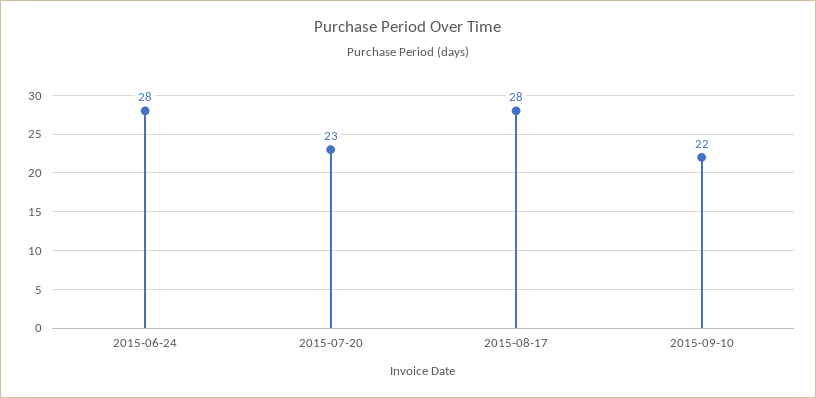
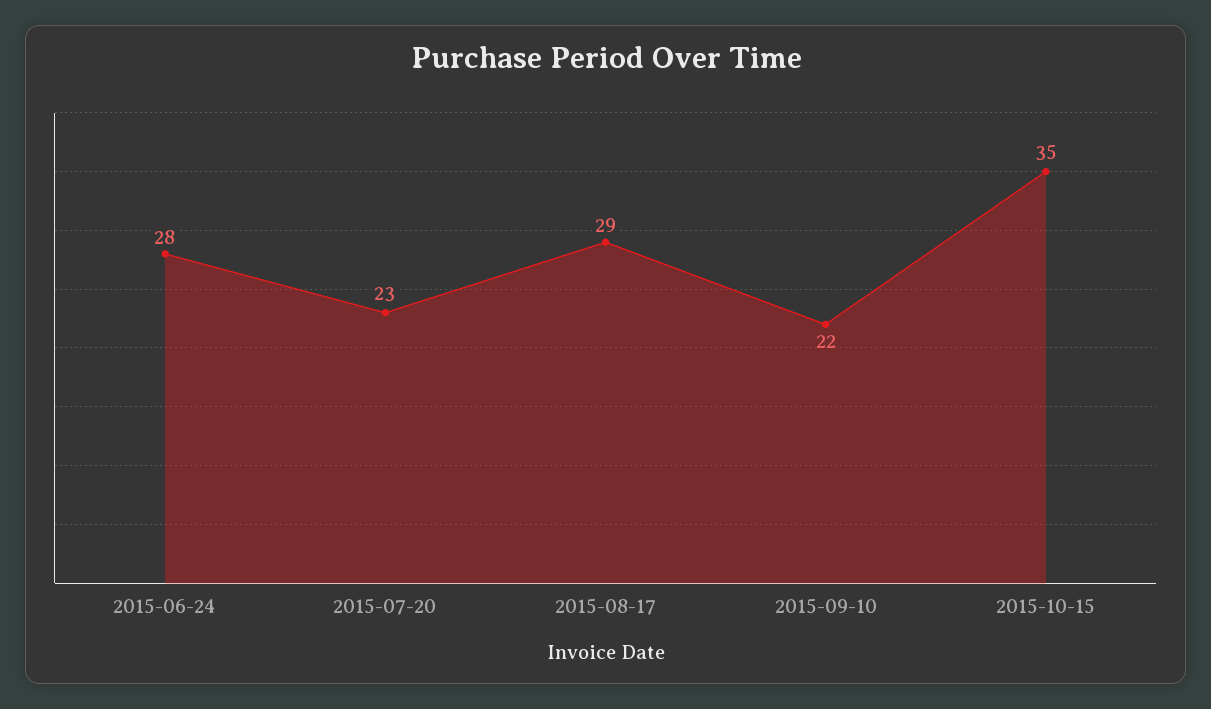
2015-08-17: 28 -> 29
2015-10-15: none -> 35

